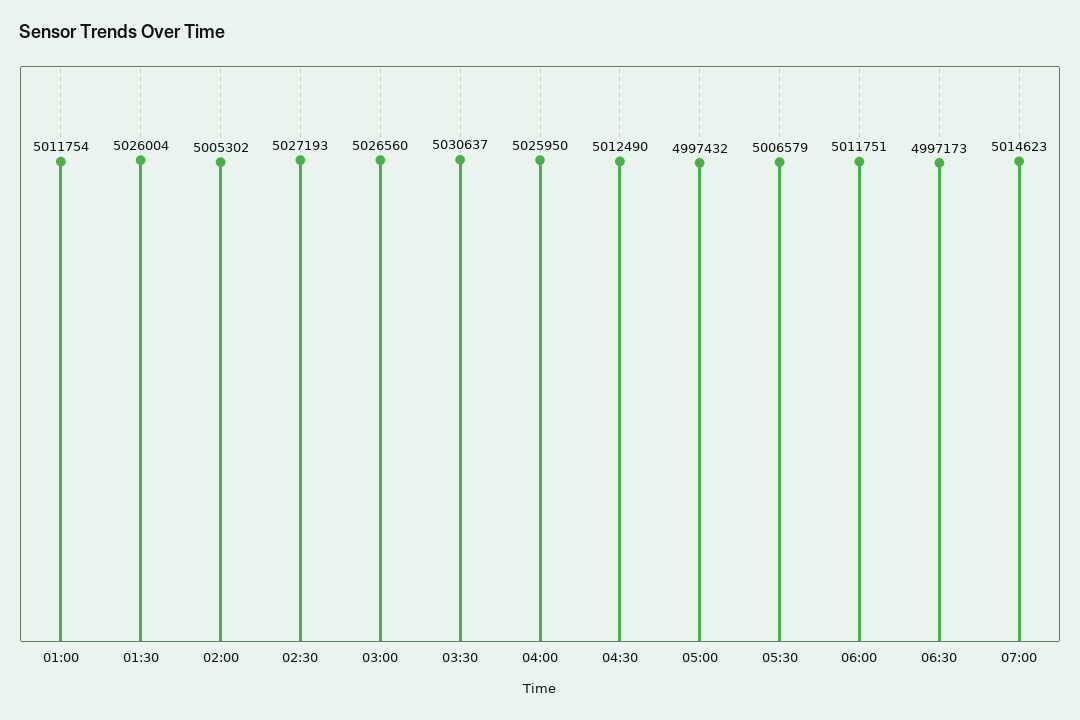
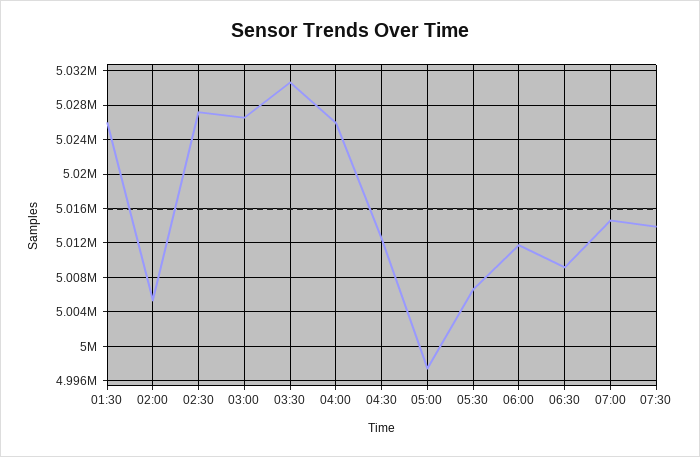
01:00: 5011754 -> none
06:30: 4997173 -> 5009000
07:30: none -> 5014000

